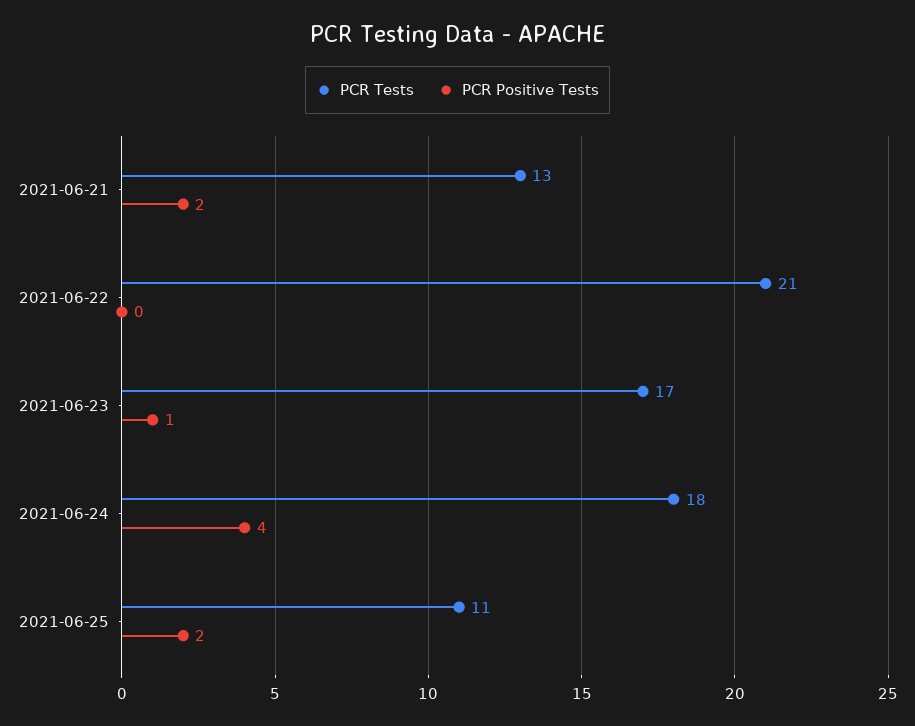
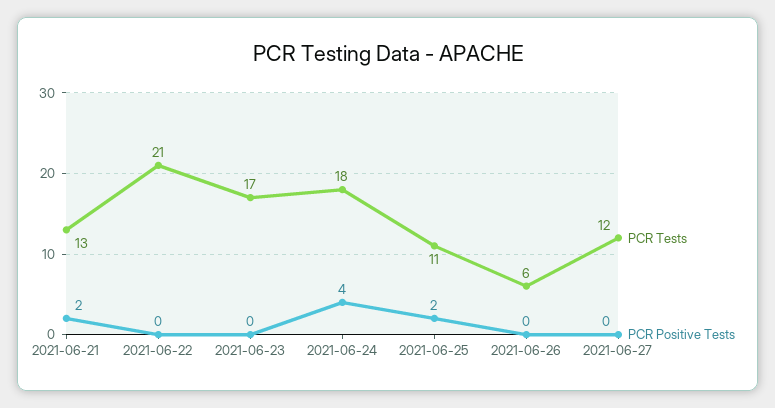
PCR Positive Tests, 2021-06-23: 1 -> 0
PCR Tests, 2021-06-26: none -> 6
PCR Positive Tests, 2021-06-26: none -> 0
PCR Tests, 2021-06-27: none -> 12
PCR Positive Tests, 2021-06-27: none -> 0

